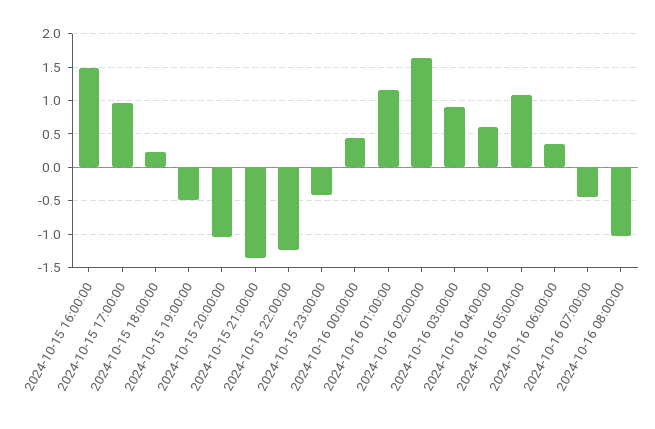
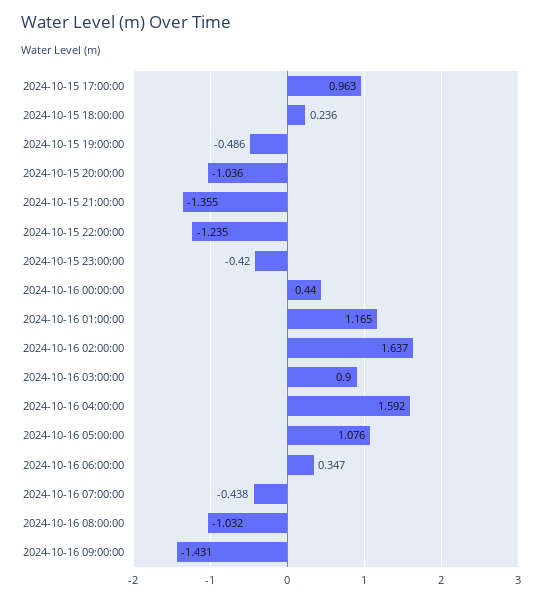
2024-10-15 16:00:00: 1.5 -> none
2024-10-16 04:00:00: 0.6 -> 1.592
2024-10-16 09:00:00: none -> -1.431

